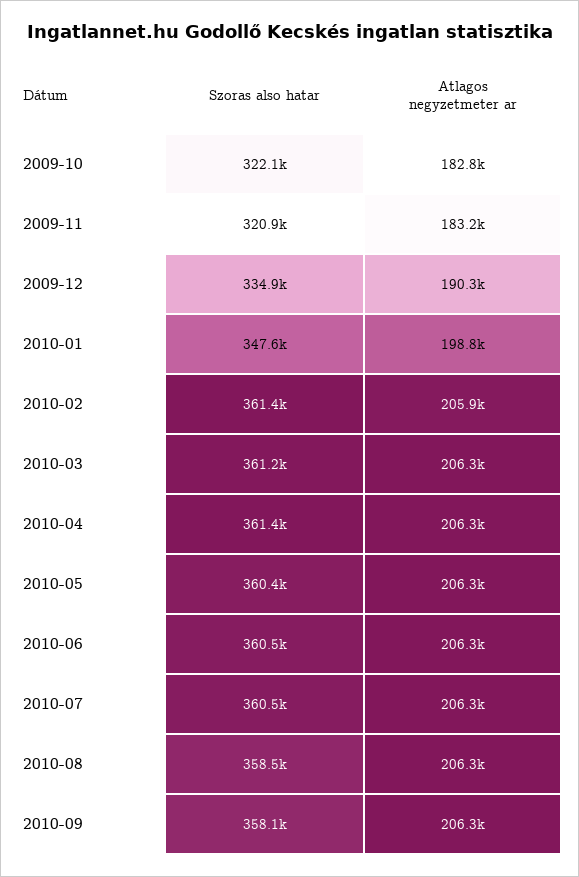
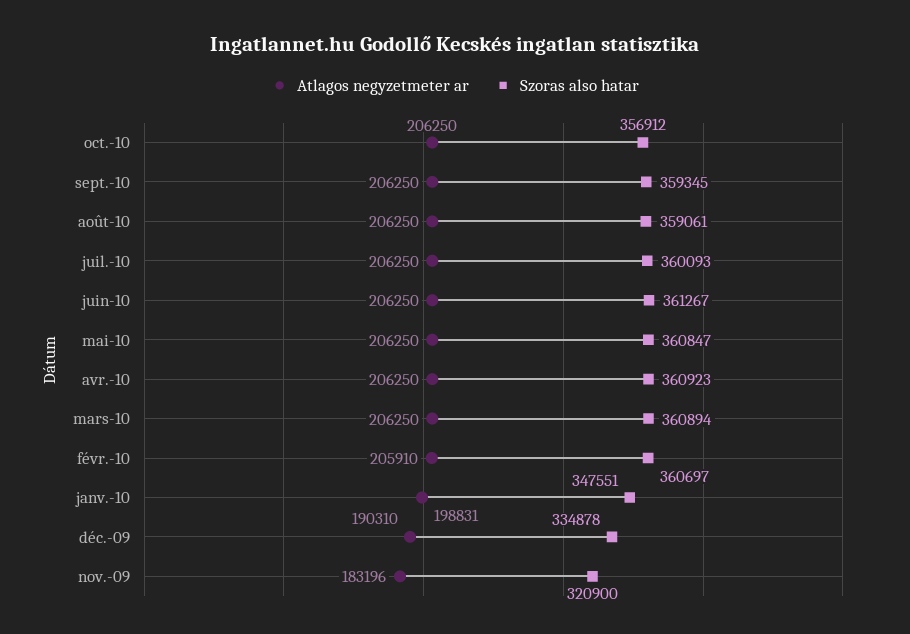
Szoras also hatar, 2009-10: 322100 -> none
Atlagos negyzetmeter ar, 2009-10: 182800 -> none
Szoras also hatar, 2010-02: 361400 -> 360697
Szoras also hatar, 2010-03: 361200 -> 360894
Szoras also hatar, 2010-04: 361400 -> 360923
Szoras also hatar, 2010-05: 360400 -> 360847
Szoras also hatar, 2010-06: 360500 -> 361267
Szoras also hatar, 2010-07: 360500 -> 360093
Szoras also hatar, 2010-08: 358500 -> 359061
Szoras also hatar, 2010-09: 358100 -> 359345
Atlagos negyzetmeter ar, oct.-10: none -> 206250
Szoras also hatar, oct.-10: none -> 356912

